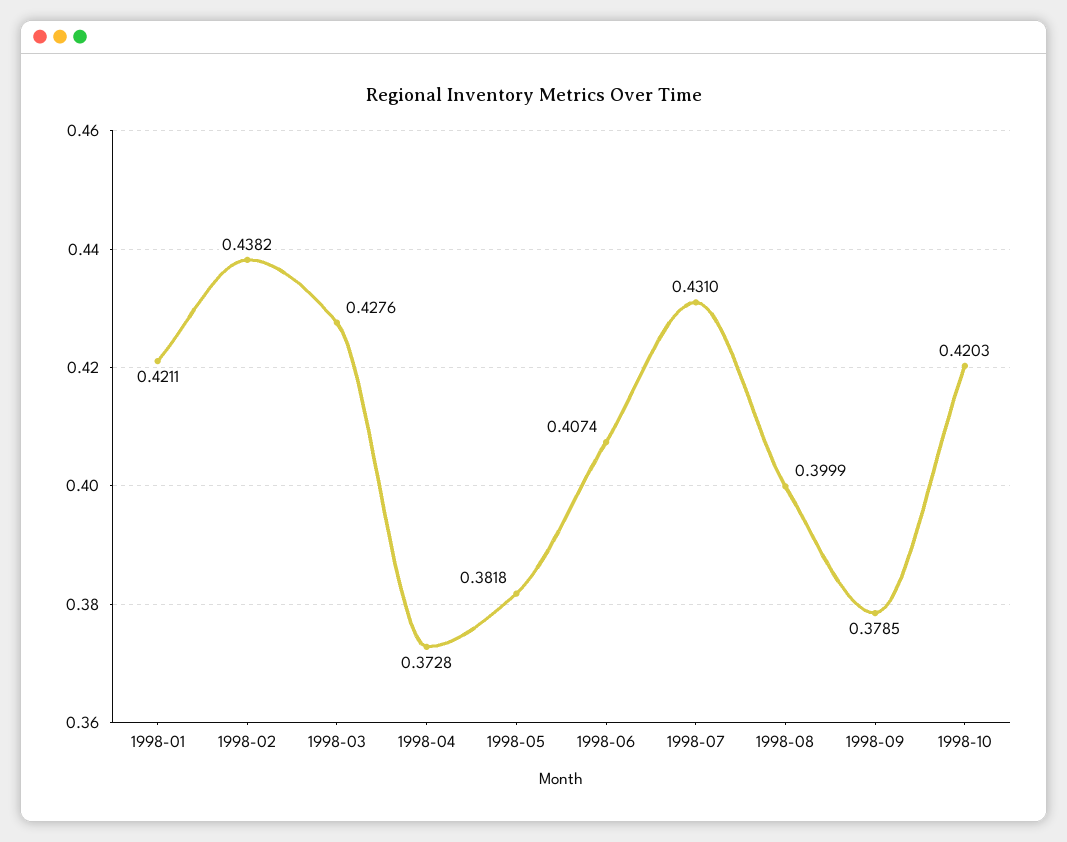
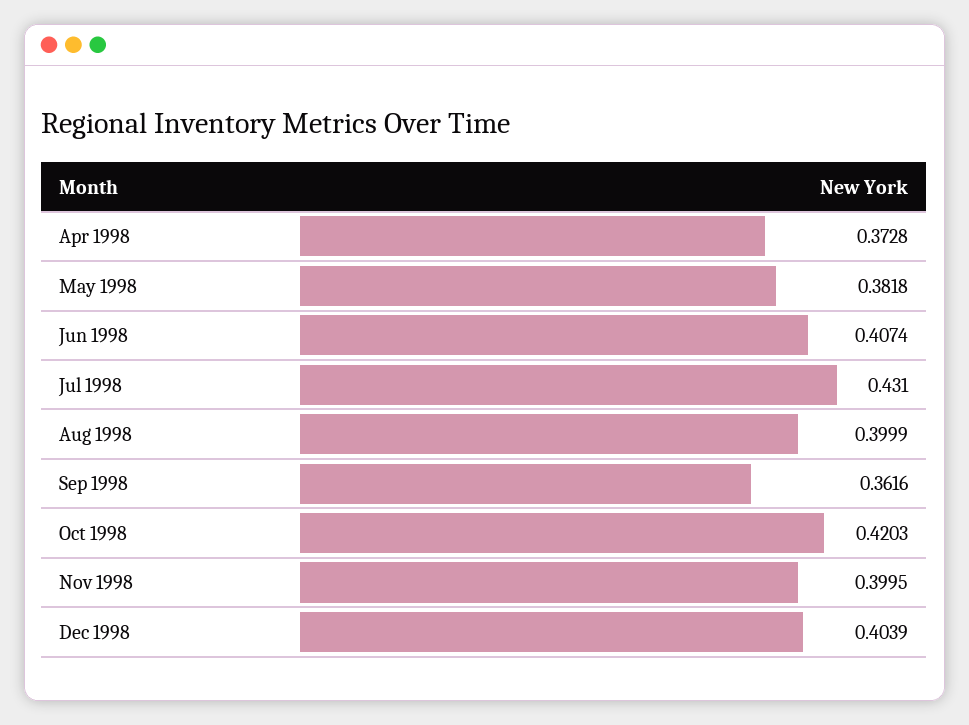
1998-01: 0.4211 -> none
1998-02: 0.4382 -> none
1998-03: 0.4276 -> none
1998-09: 0.3785 -> 0.3616
Nov 1998: none -> 0.3995
Dec 1998: none -> 0.4039

